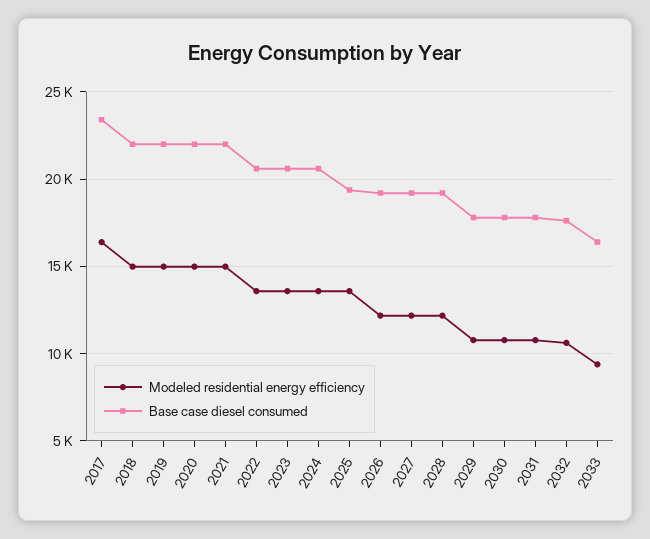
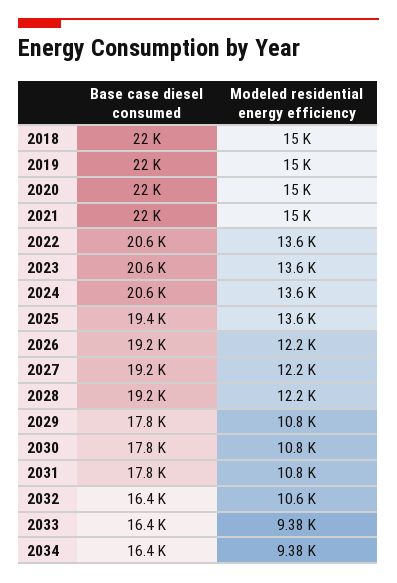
Modeled residential energy efficiency, 2017: 16500 -> none
Base case diesel consumed, 2017: 23500 -> none
Base case diesel consumed, 2032: 17500 -> 16400
Base case diesel consumed, 2034: none -> 16400
Modeled residential energy efficiency, 2034: none -> 9380

